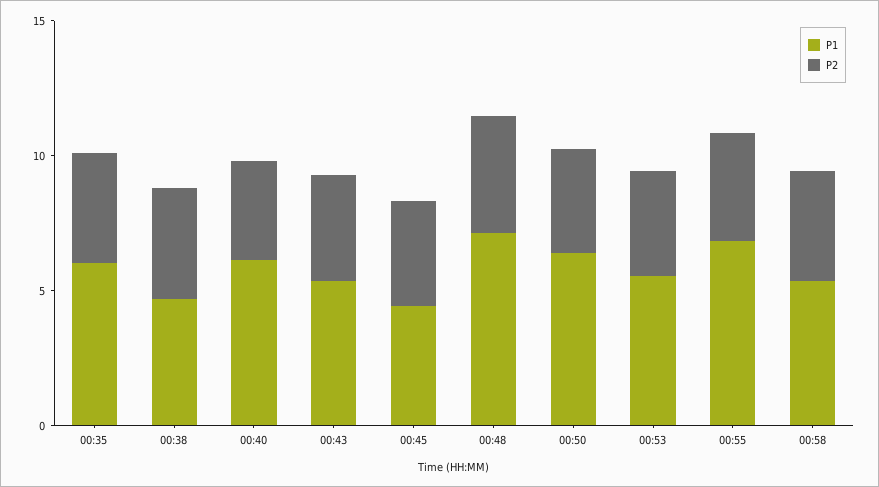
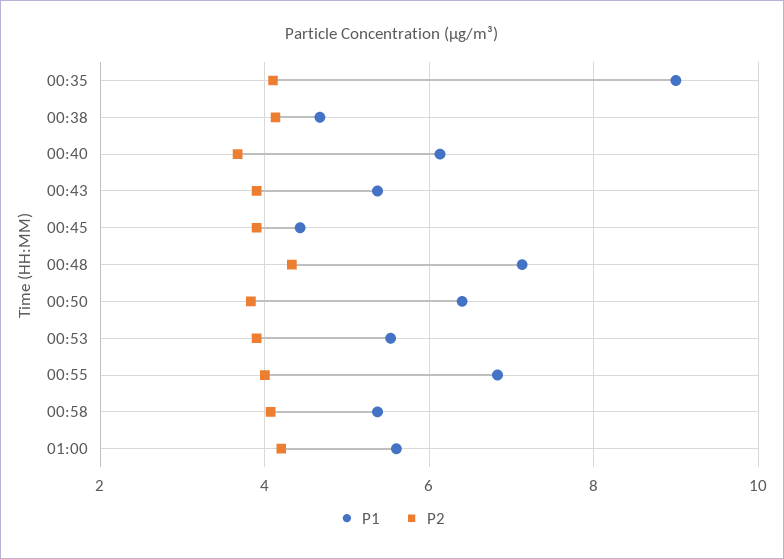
P1, 00:35: 6 -> 9
P1, 01:00: none -> 5.6
P2, 01:00: none -> 4.2

